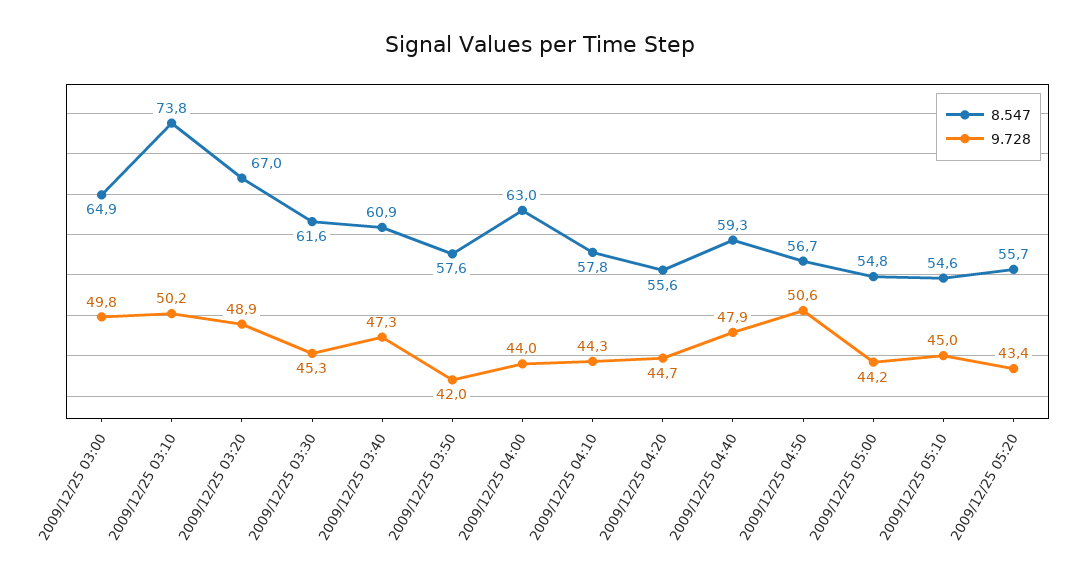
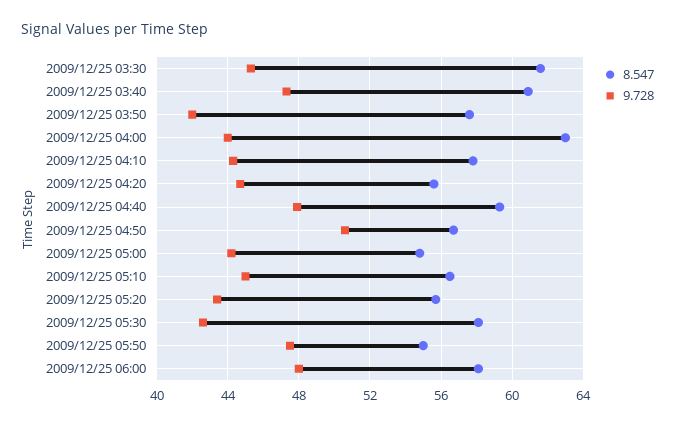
8.547, 2009/12/25 03:00: 64.9 -> none
9.728, 2009/12/25 03:00: 49.8 -> none
8.547, 2009/12/25 03:10: 73.8 -> none
9.728, 2009/12/25 03:10: 50.2 -> none
8.547, 2009/12/25 03:20: 67 -> none
9.728, 2009/12/25 03:20: 48.9 -> none
8.547, 2009/12/25 05:10: 54.6 -> 56.5
8.547, 2009/12/25 05:30: none -> 58
9.728, 2009/12/25 05:30: none -> 42.5
8.547, 2009/12/25 05:50: none -> 55
9.728, 2009/12/25 05:50: none -> 47.5
8.547, 2009/12/25 06:00: none -> 58
9.728, 2009/12/25 06:00: none -> 48

